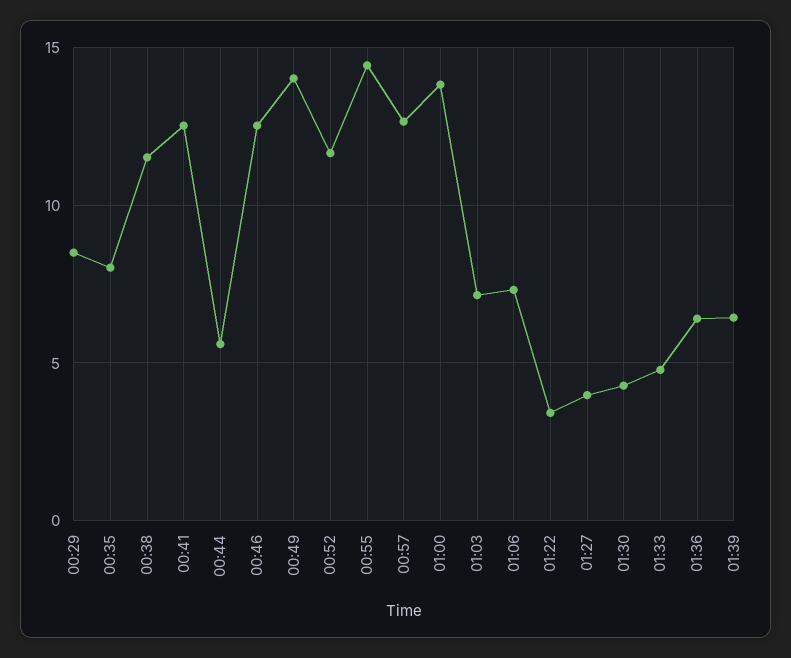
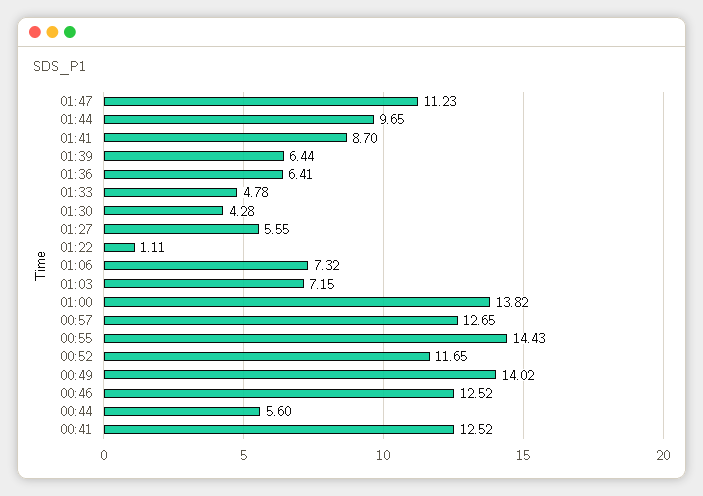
00:29: 8.5 -> none
00:35: 8 -> none
00:38: 11.5 -> none
01:22: 3.5 -> 1.11
01:27: 4 -> 5.55
01:47: none -> 11.23
01:44: none -> 9.65
01:41: none -> 8.7

